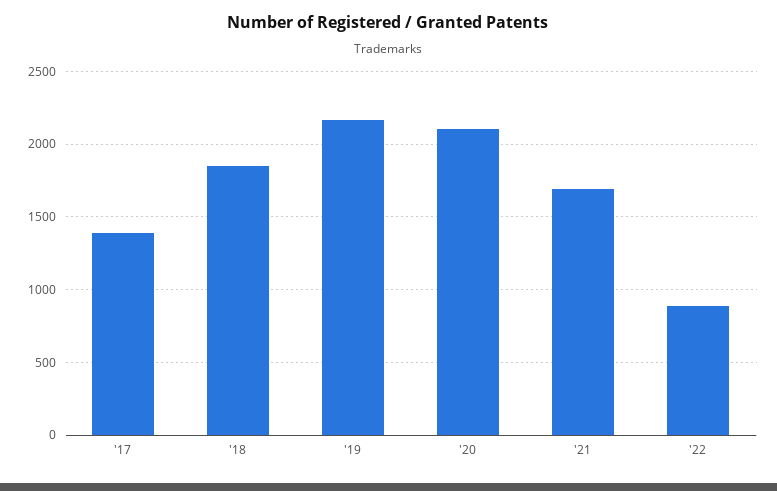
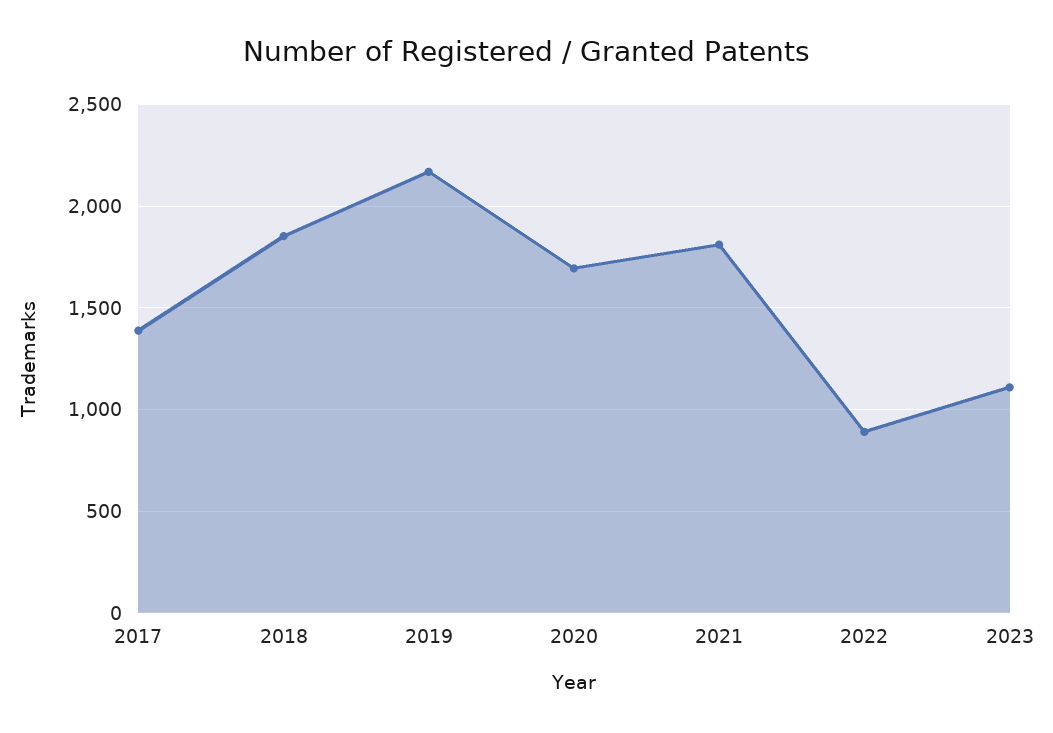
'20: 2100 -> 1700
'21: 1700 -> 1800
2023: none -> 1100

